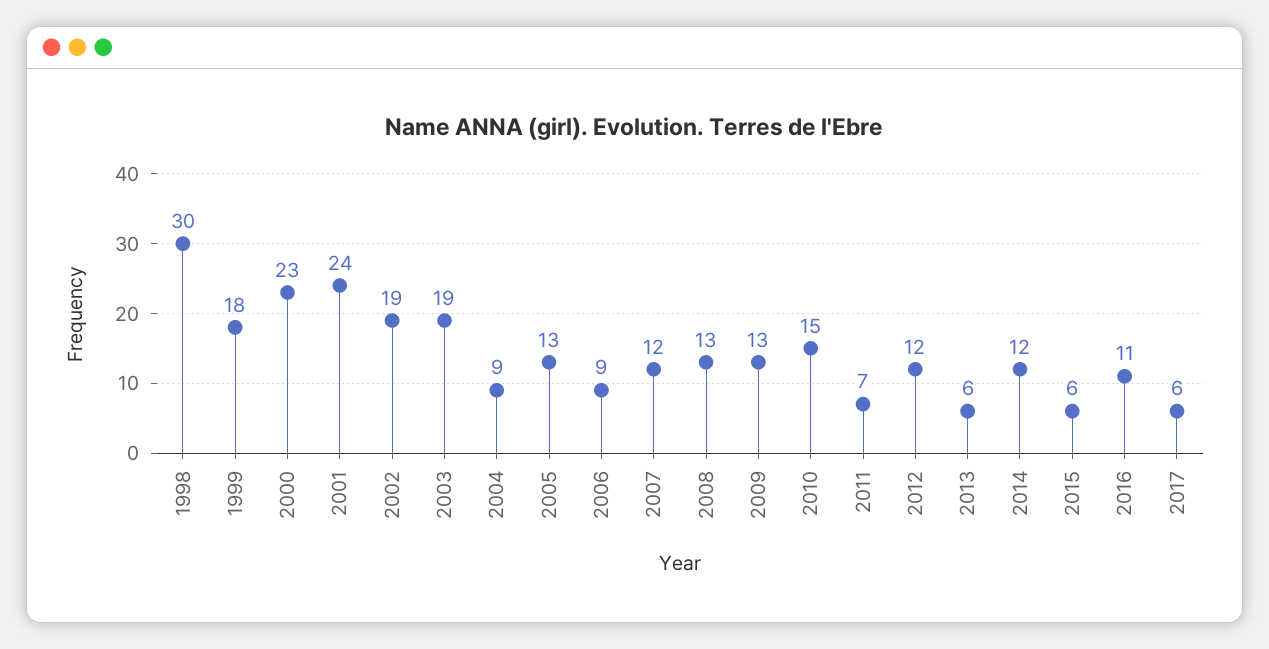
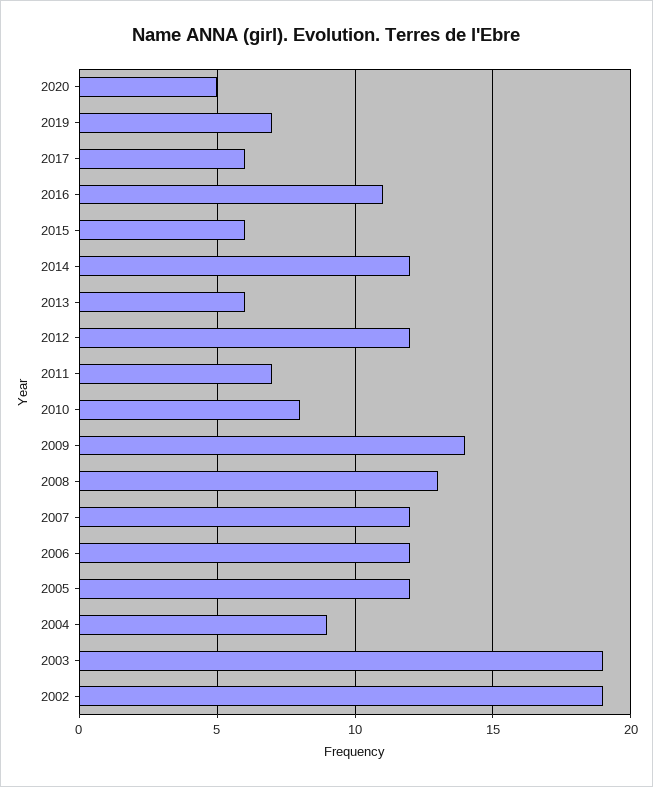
1998: 30 -> none
1999: 18 -> none
2000: 23 -> none
2001: 24 -> none
2005: 13 -> 12
2006: 9 -> 12
2009: 13 -> 14
2010: 15 -> 8
2020: none -> 5
2019: none -> 7

